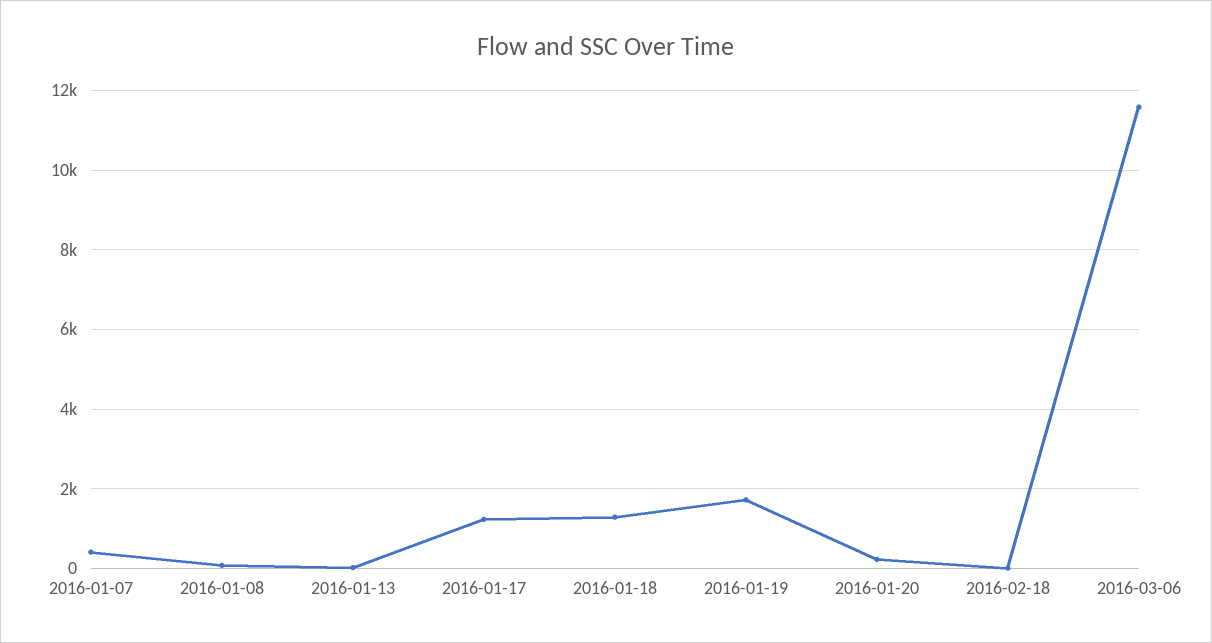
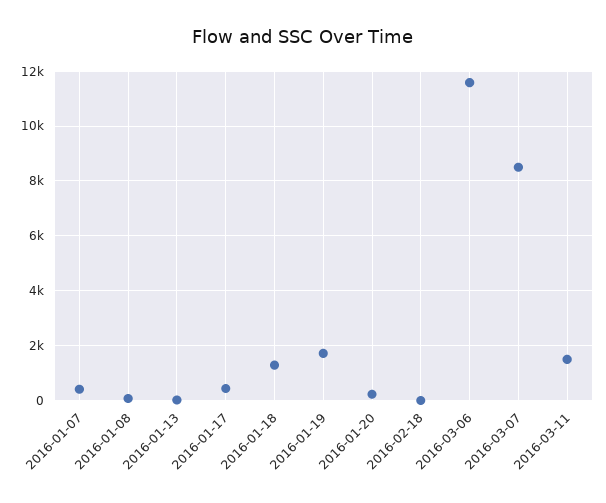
2016-01-17: 1200 -> 500
2016-03-07: none -> 8500
2016-03-11: none -> 1500

